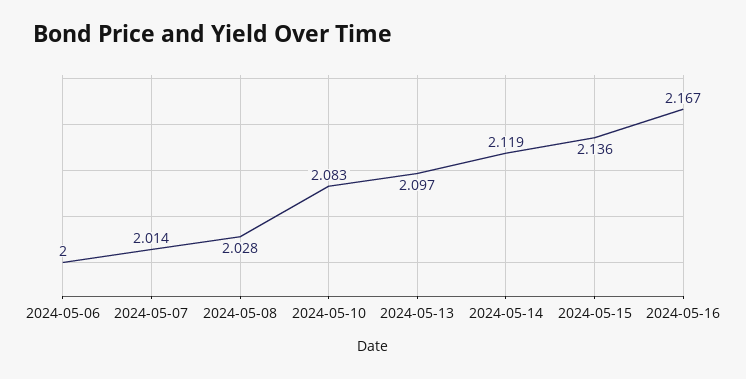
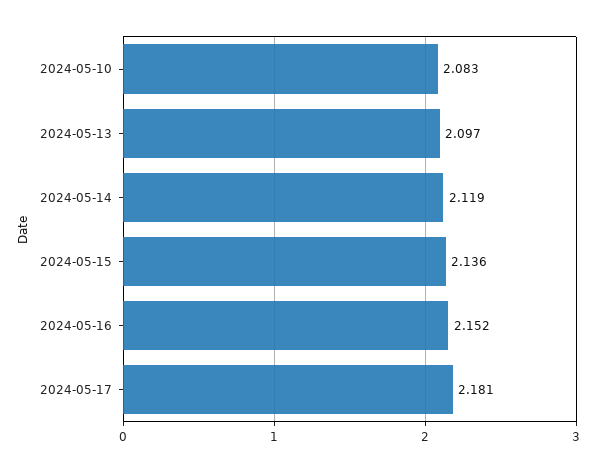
2024-05-06: 2 -> none
2024-05-07: 2.014 -> none
2024-05-08: 2.028 -> none
2024-05-16: 2.167 -> 2.152
2024-05-17: none -> 2.181

